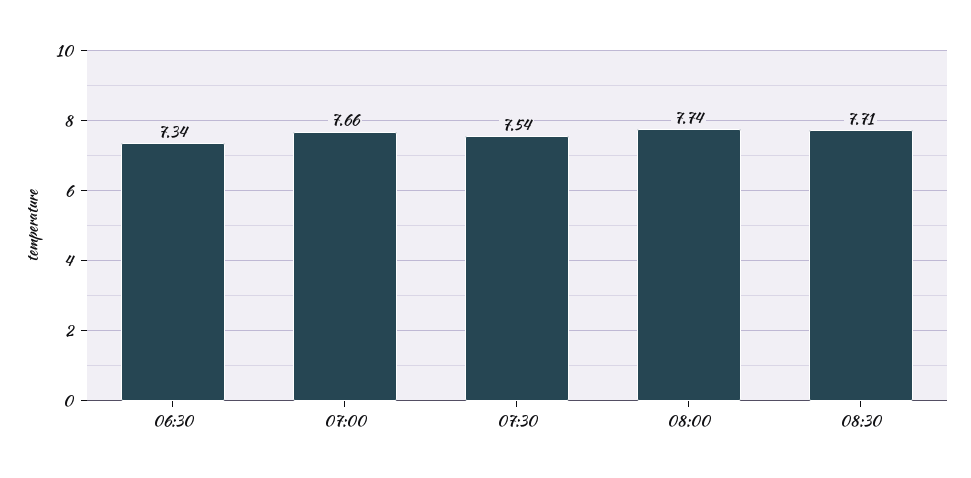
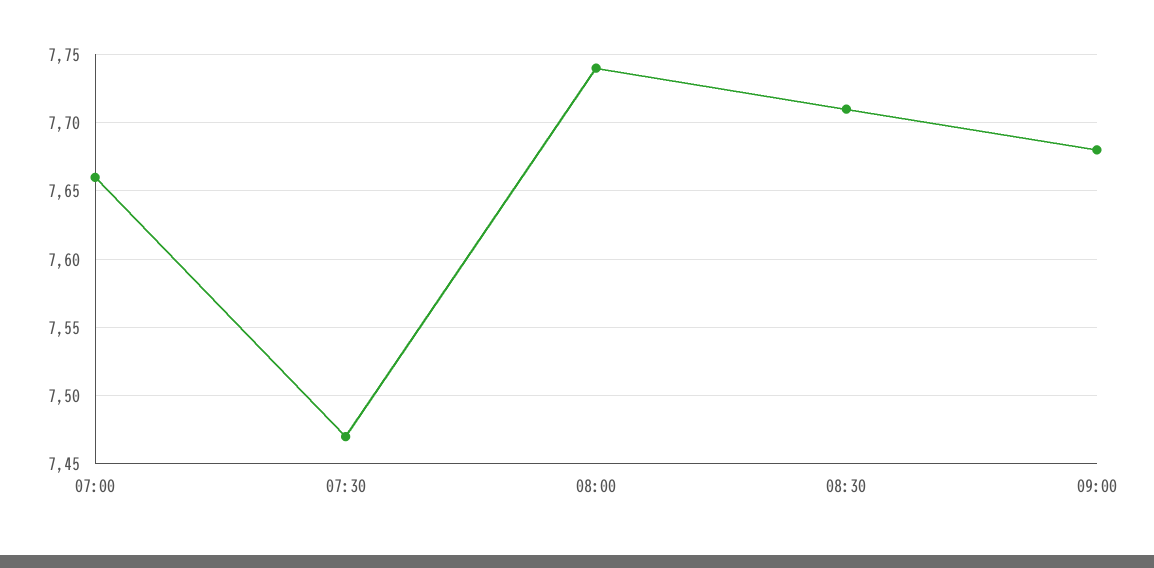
06:30: 7.34 -> none
07:30: 7.54 -> 7.47
09:00: none -> 7.68

